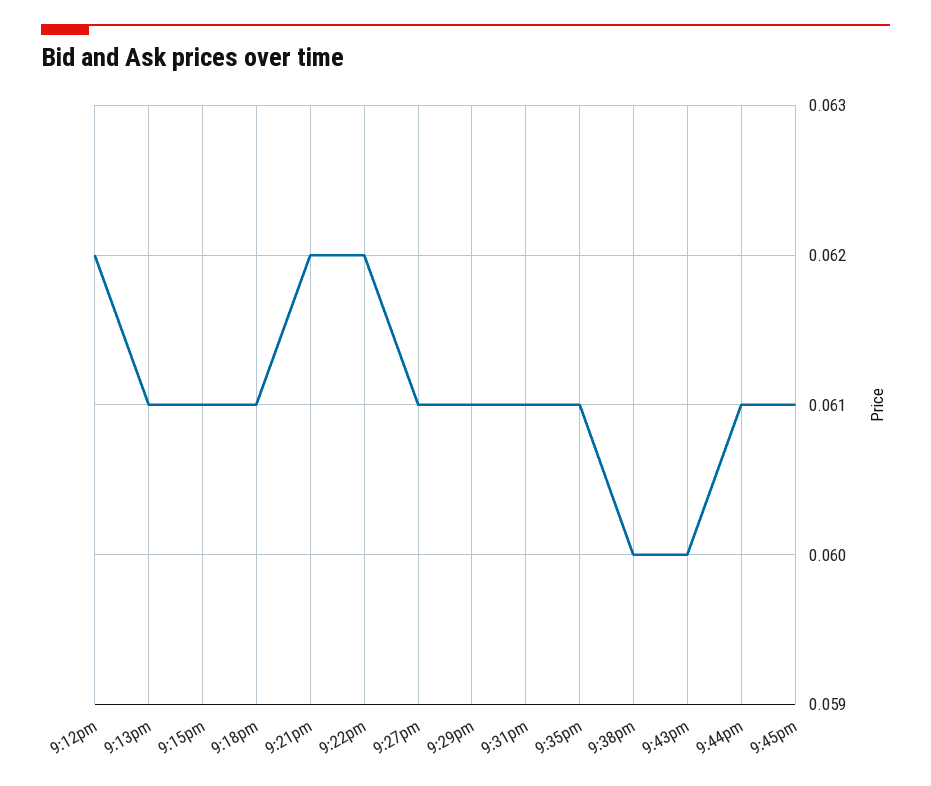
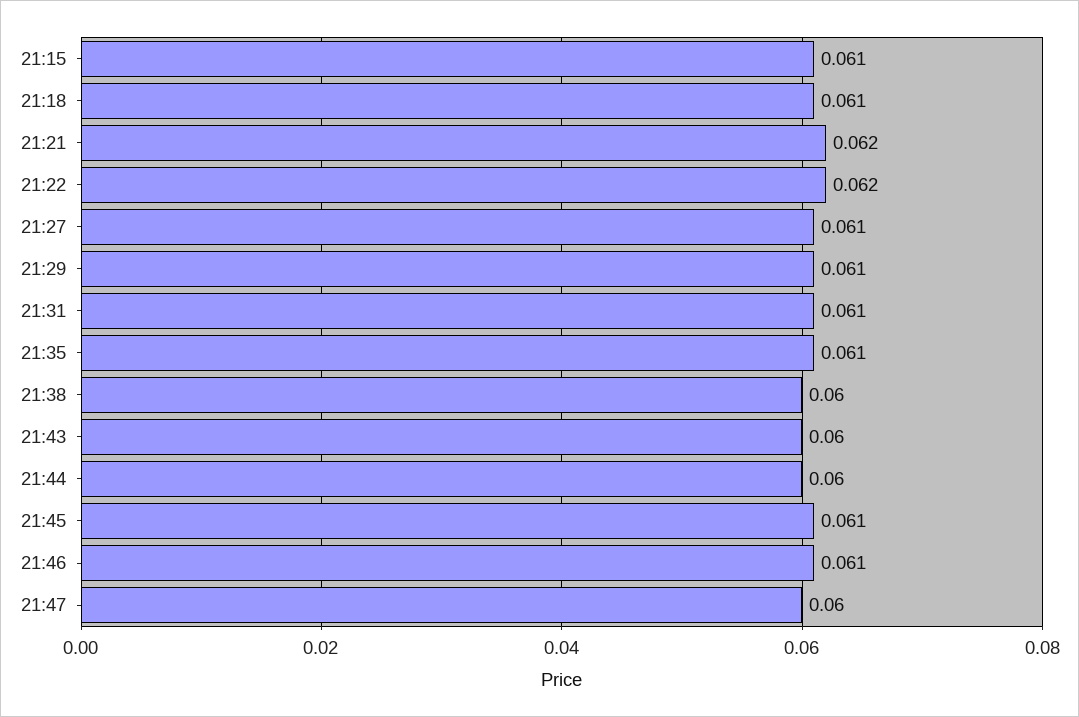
9:12pm: 0.062 -> none
9:13pm: 0.061 -> none
9:44pm: 0.061 -> 0.06
21:46: none -> 0.061
21:47: none -> 0.06

